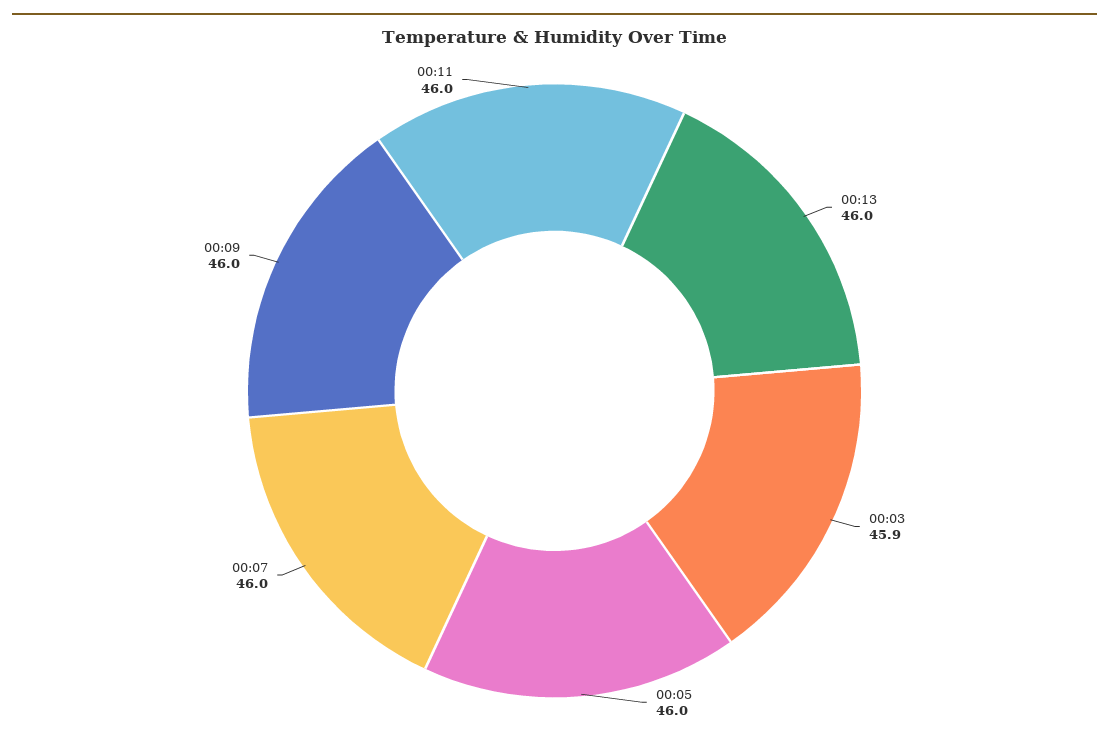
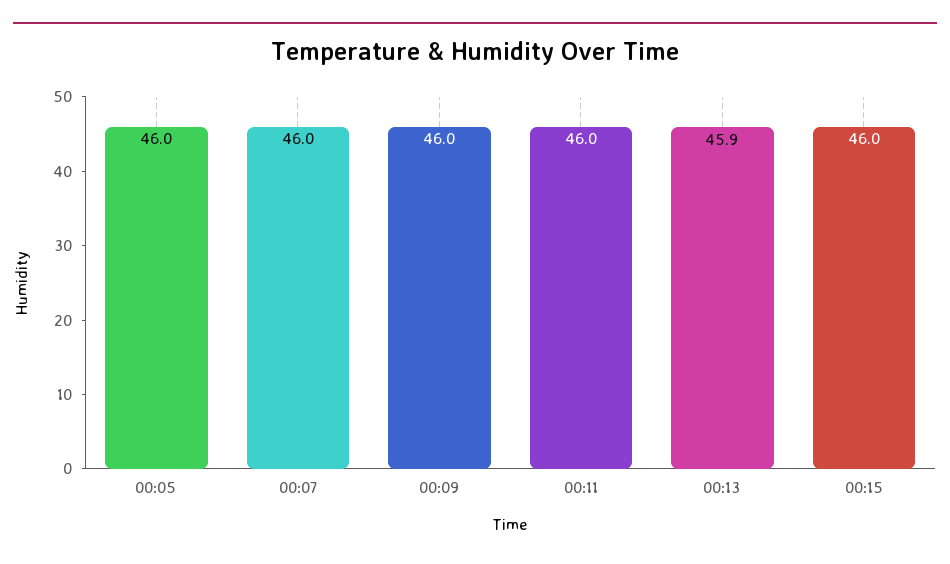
00:13: 46 -> 45.9
00:03: 45.9 -> none
00:15: none -> 46

